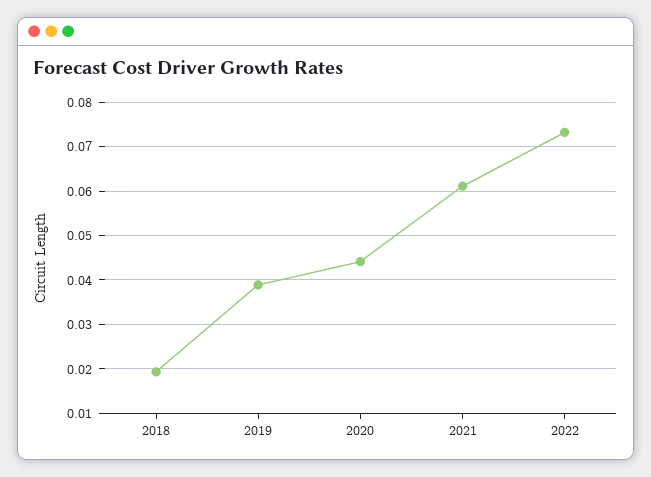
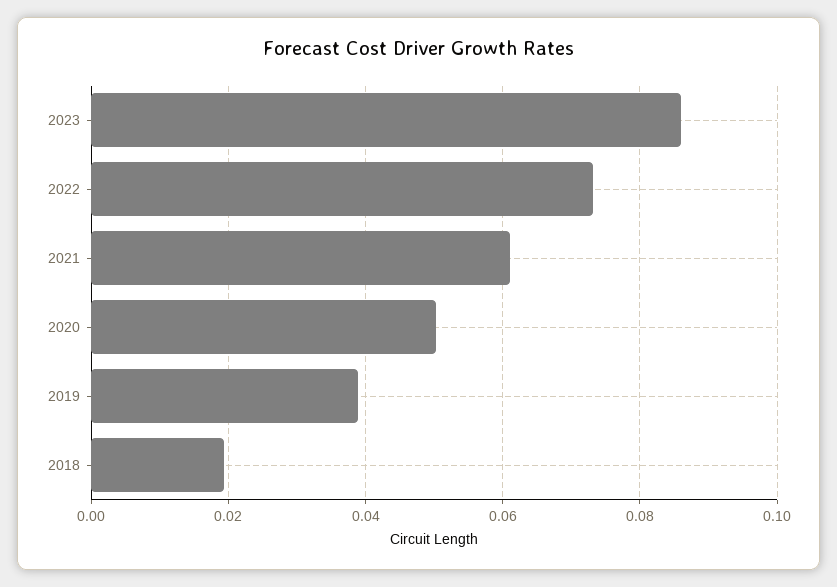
2020: 0.044 -> 0.05
2023: none -> 0.086

